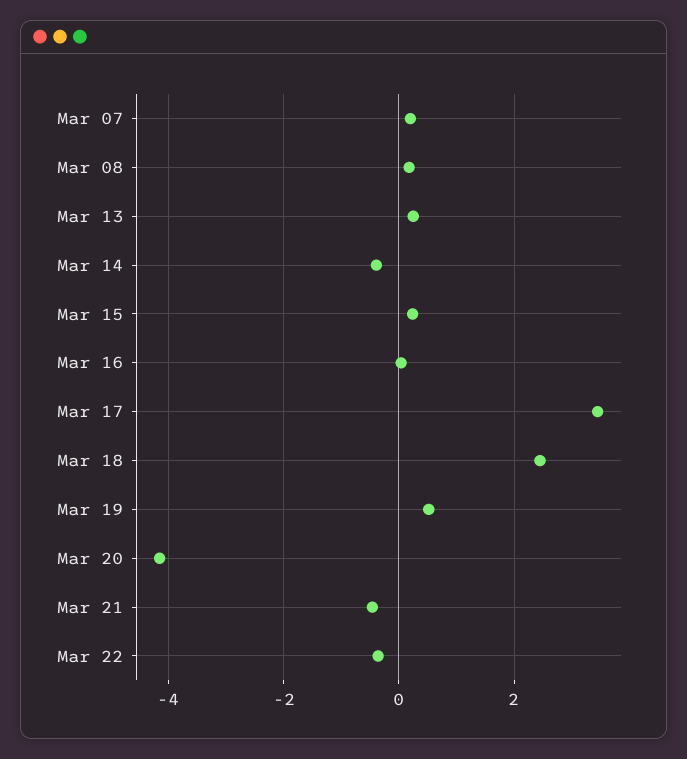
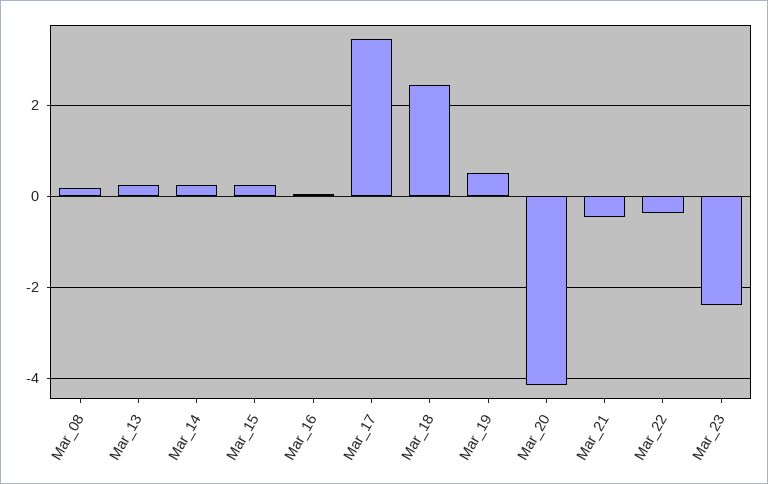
Mar 07: 0.2 -> none
Mar 14: -0.4 -> 0.2
Mar_23: none -> -2.4

